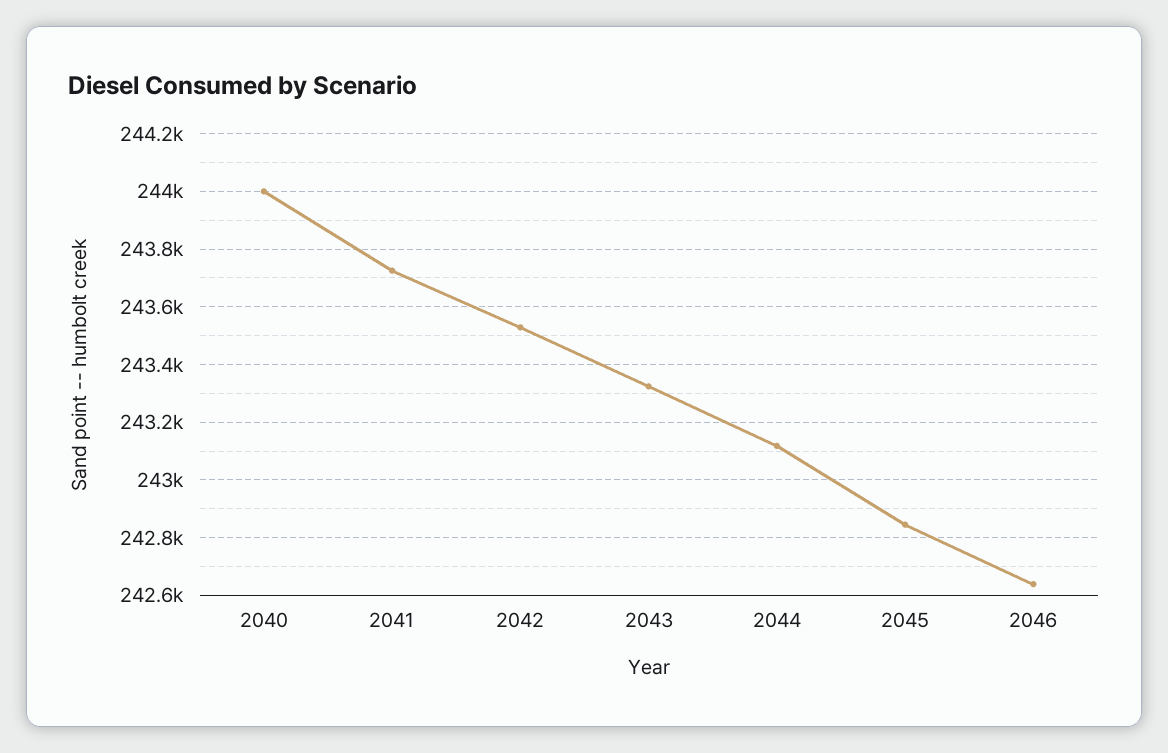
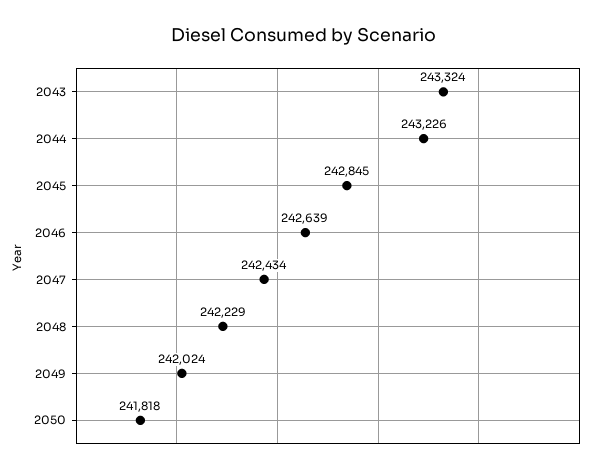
2040: 244000 -> none
2041: 243725 -> none
2042: 243525 -> none
2044: 243125 -> 243226
2047: none -> 242434
2048: none -> 242229
2049: none -> 242024
2050: none -> 241818

